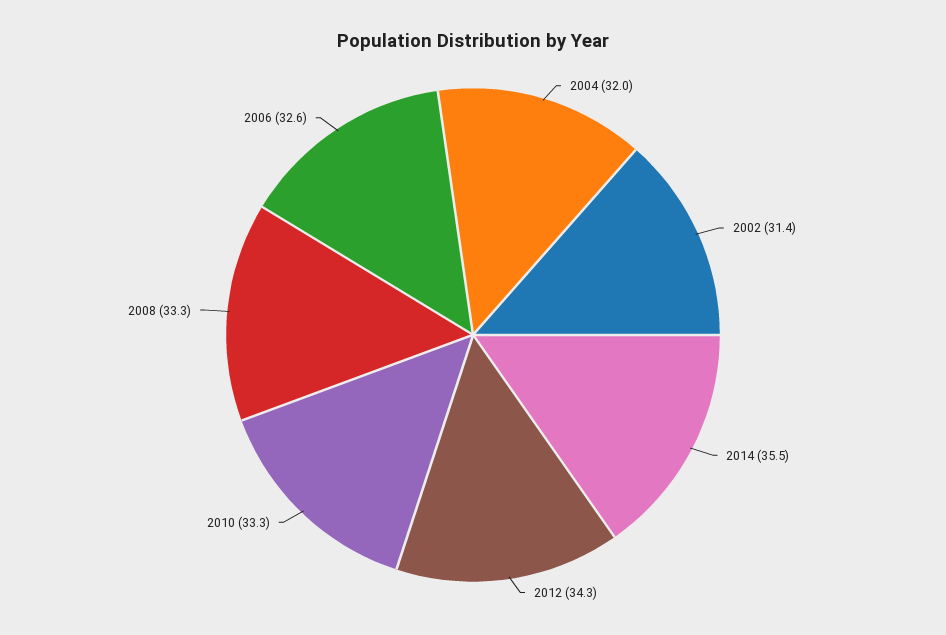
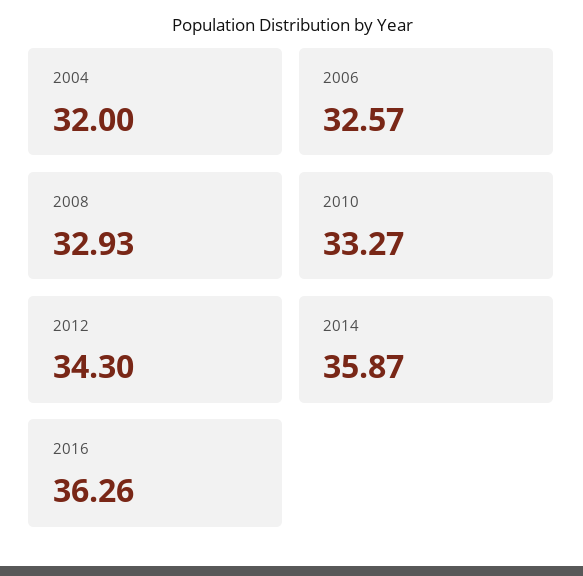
2002: 31.4 -> none
2014: 35.5 -> 35.87
2008: 33.3 -> 32.93
2016: none -> 36.26

